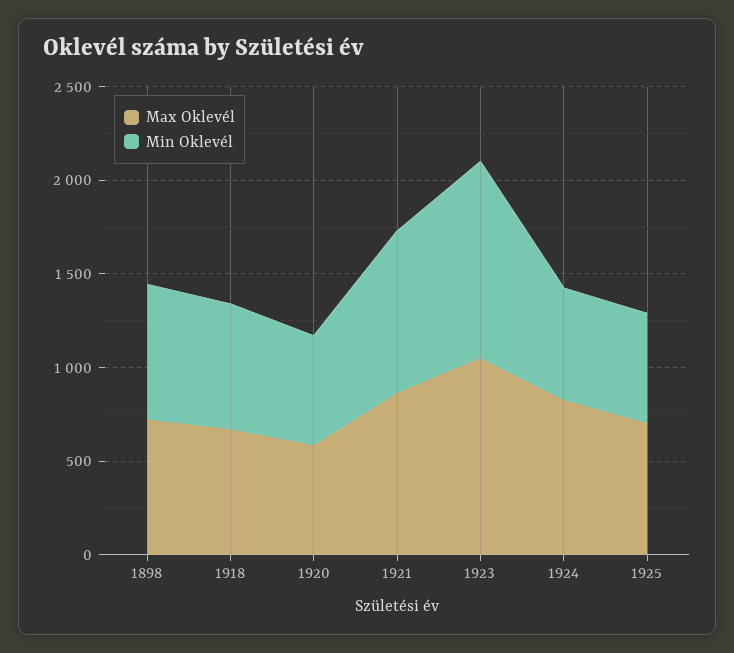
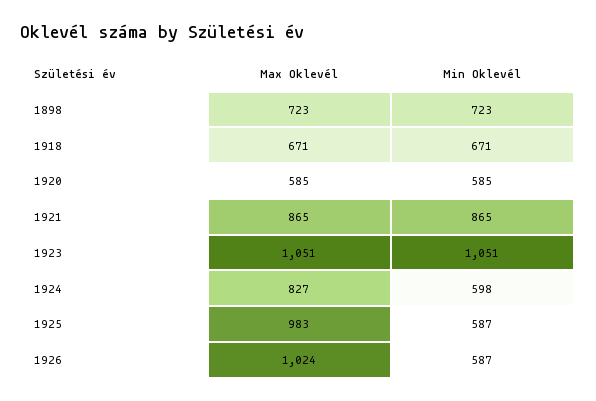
Max Oklevél, 1925: 700 -> 983
Max Oklevél, 1926: none -> 1024
Min Oklevél, 1926: none -> 587

